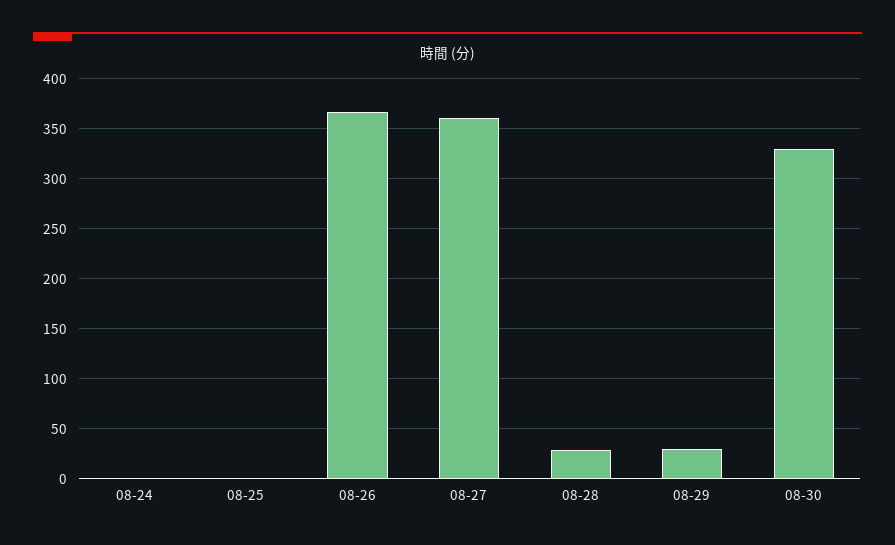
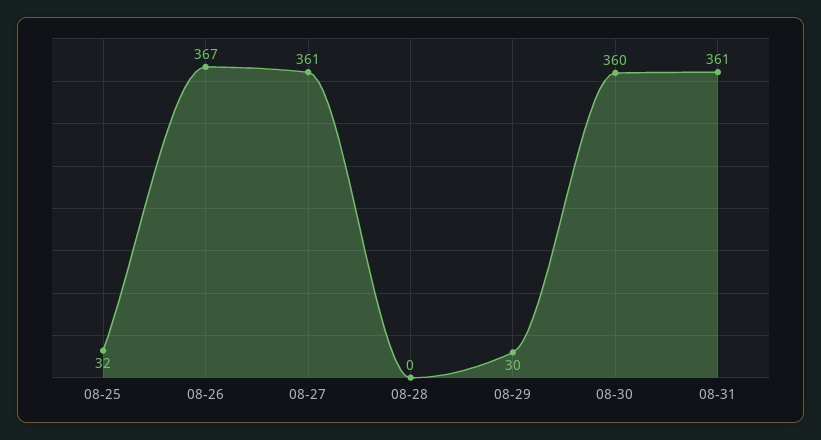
08-24: 0 -> none
08-25: 0 -> 32
08-28: 30 -> 0
08-30: 330 -> 360
08-31: none -> 361

